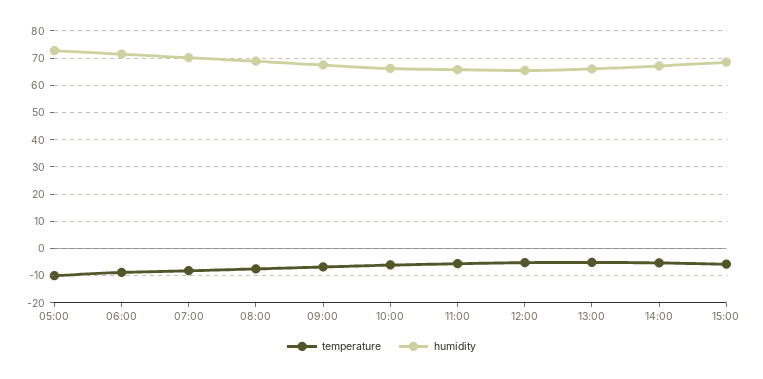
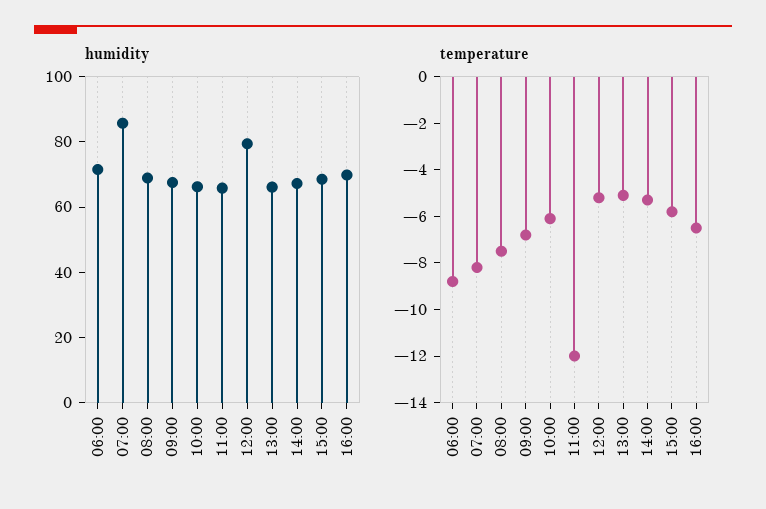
temperature, 05:00: -10 -> none
humidity, 05:00: 72.5 -> none
humidity, 07:00: 70 -> 85
temperature, 11:00: -5 -> -12
humidity, 12:00: 65 -> 80
humidity, 16:00: none -> 70
temperature, 16:00: none -> -6.5

